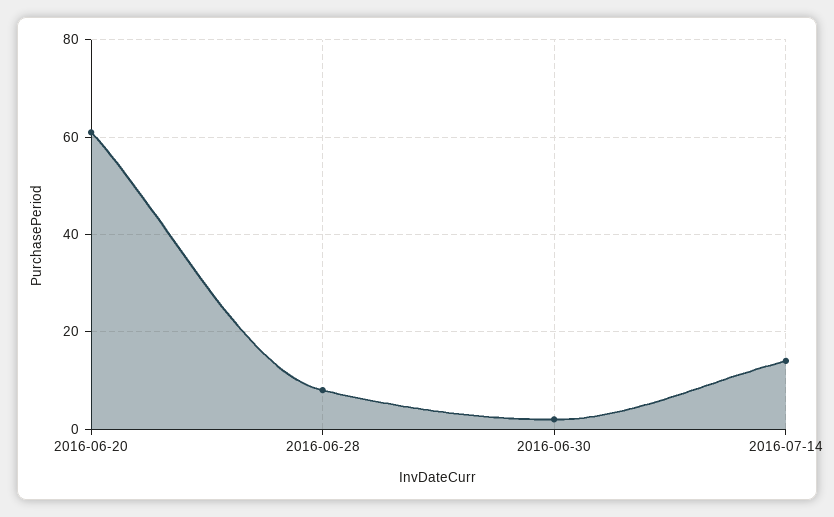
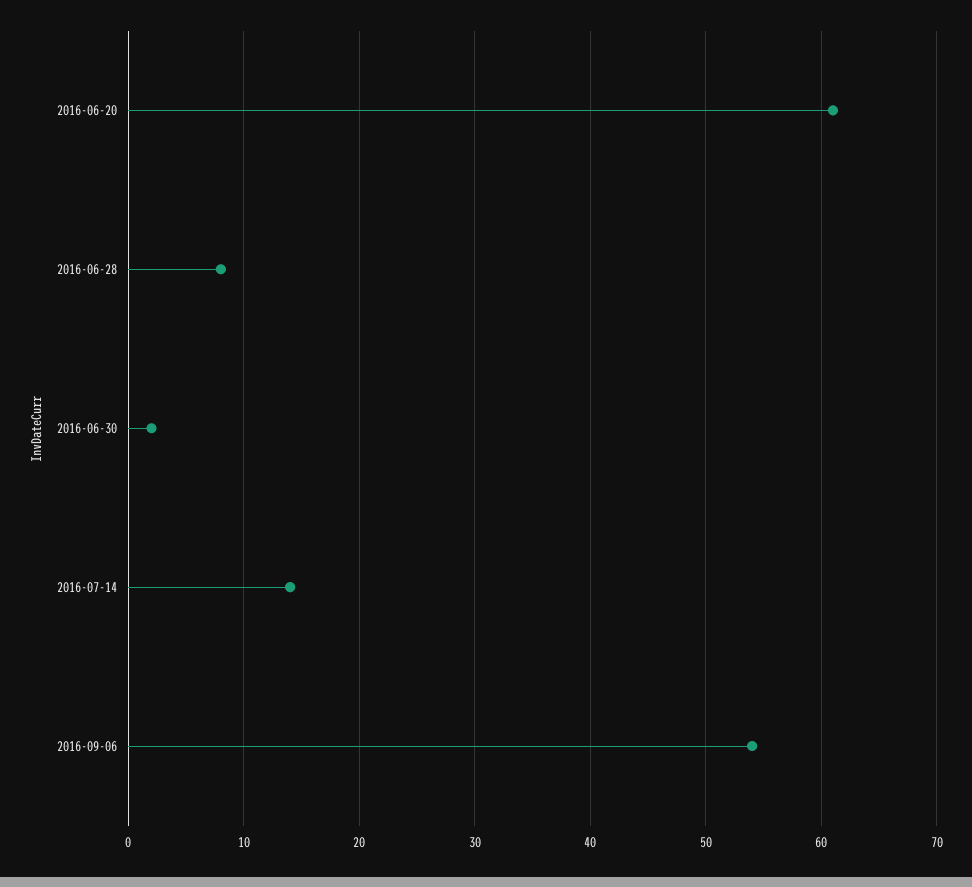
2016-09-06: none -> 54

